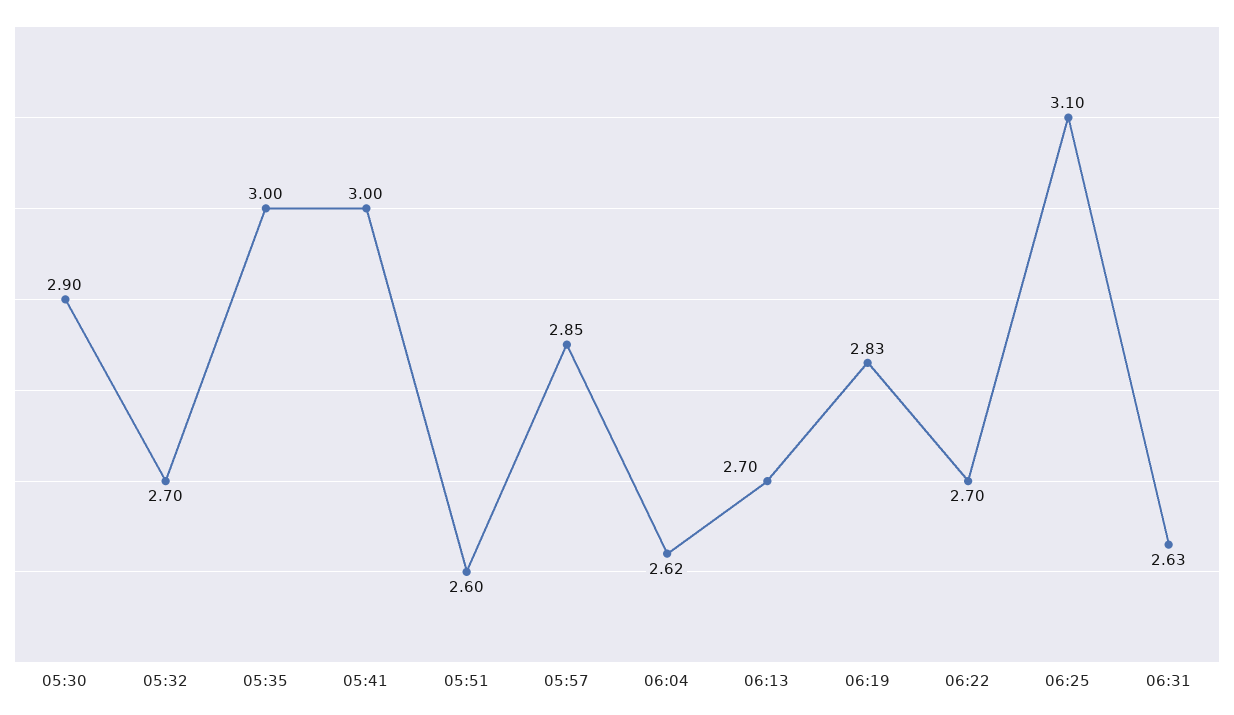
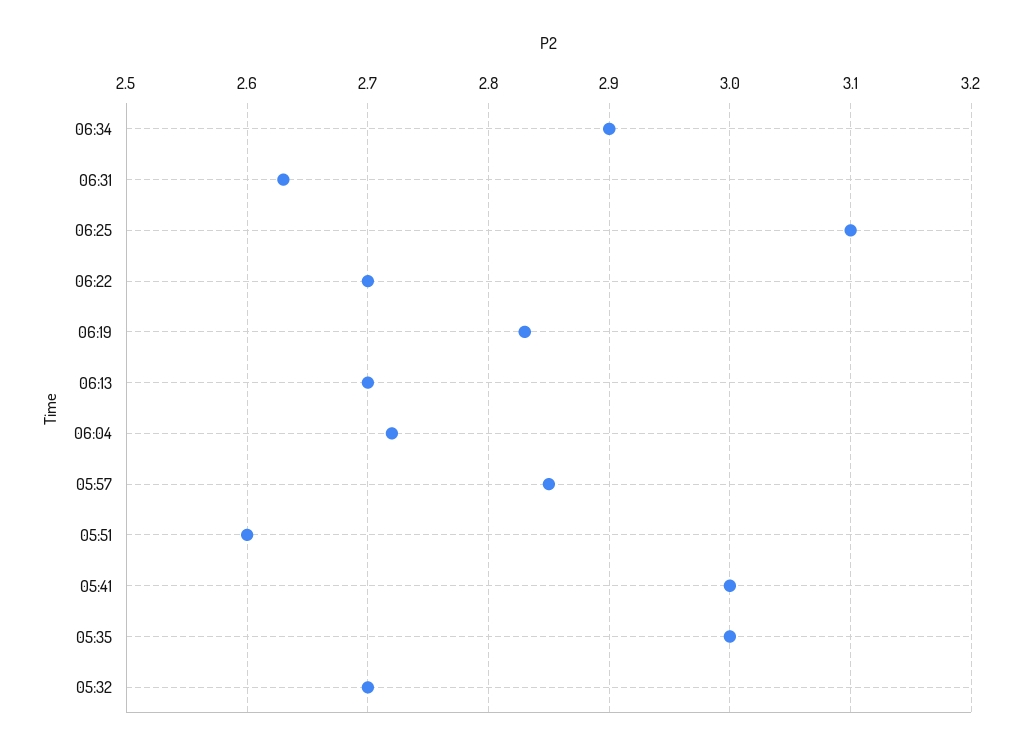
05:30: 2.9 -> none
06:04: 2.62 -> 2.72
06:34: none -> 2.9

